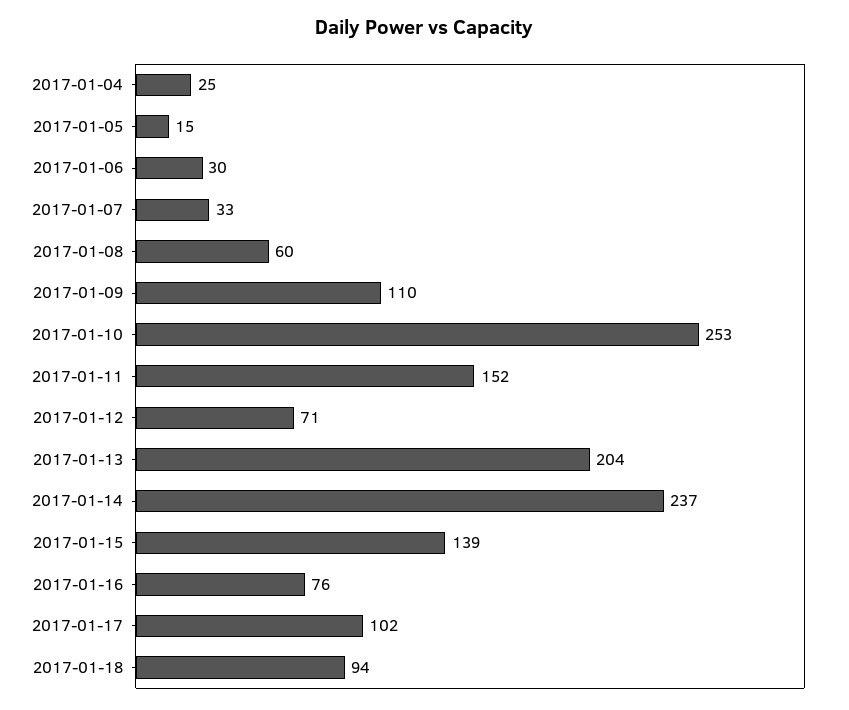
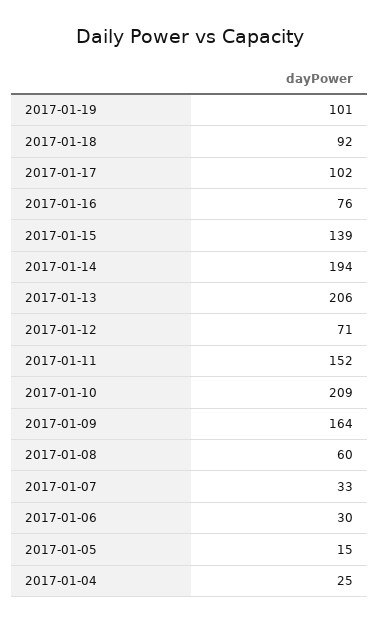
2017-01-09: 110 -> 164
2017-01-10: 253 -> 209
2017-01-13: 204 -> 206
2017-01-14: 237 -> 194
2017-01-18: 94 -> 92
2017-01-19: none -> 101

